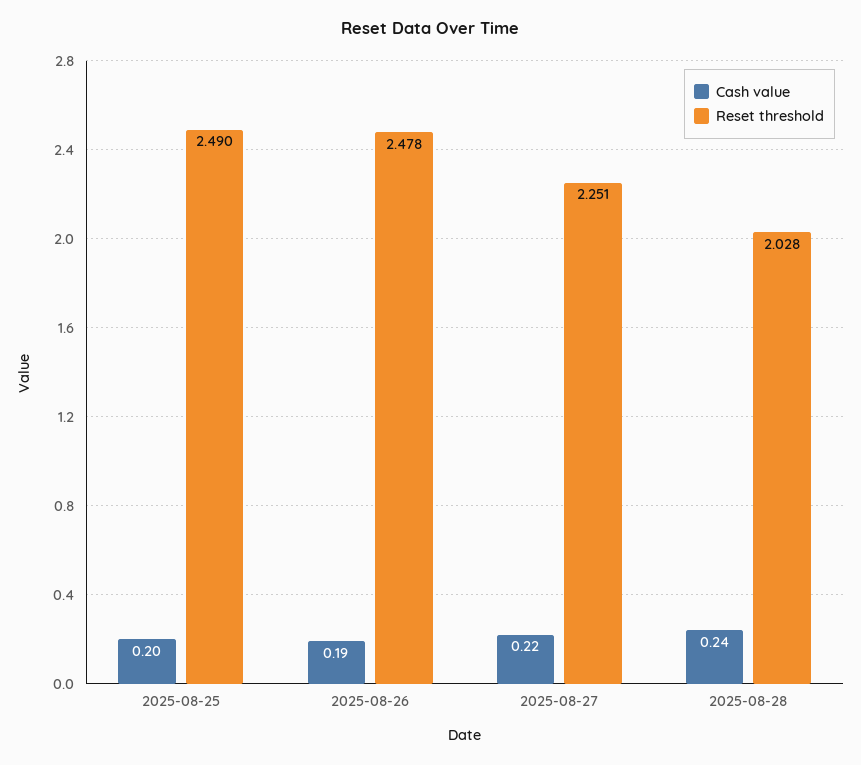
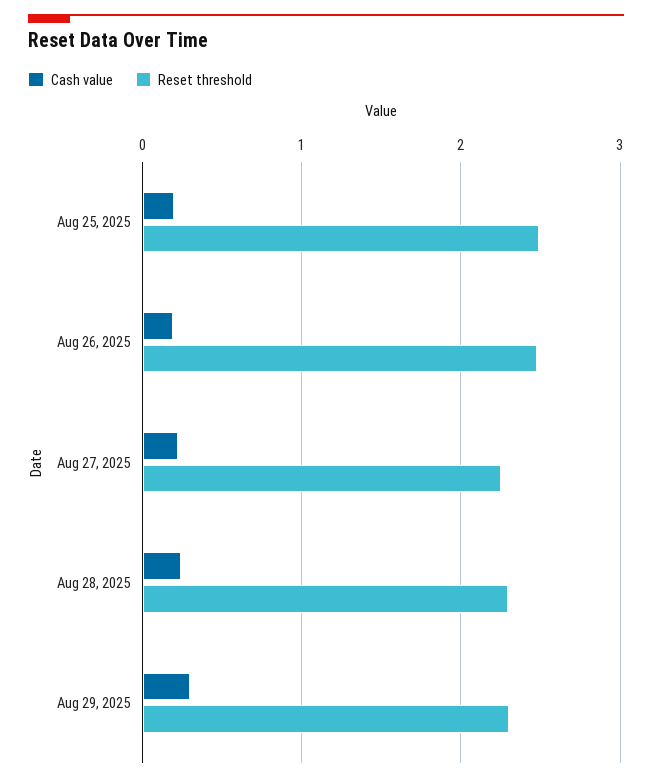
Reset threshold, 2025-08-28: 2.028 -> 2.3
Cash value, Aug 29, 2025: none -> 0.3
Reset threshold, Aug 29, 2025: none -> 2.3

